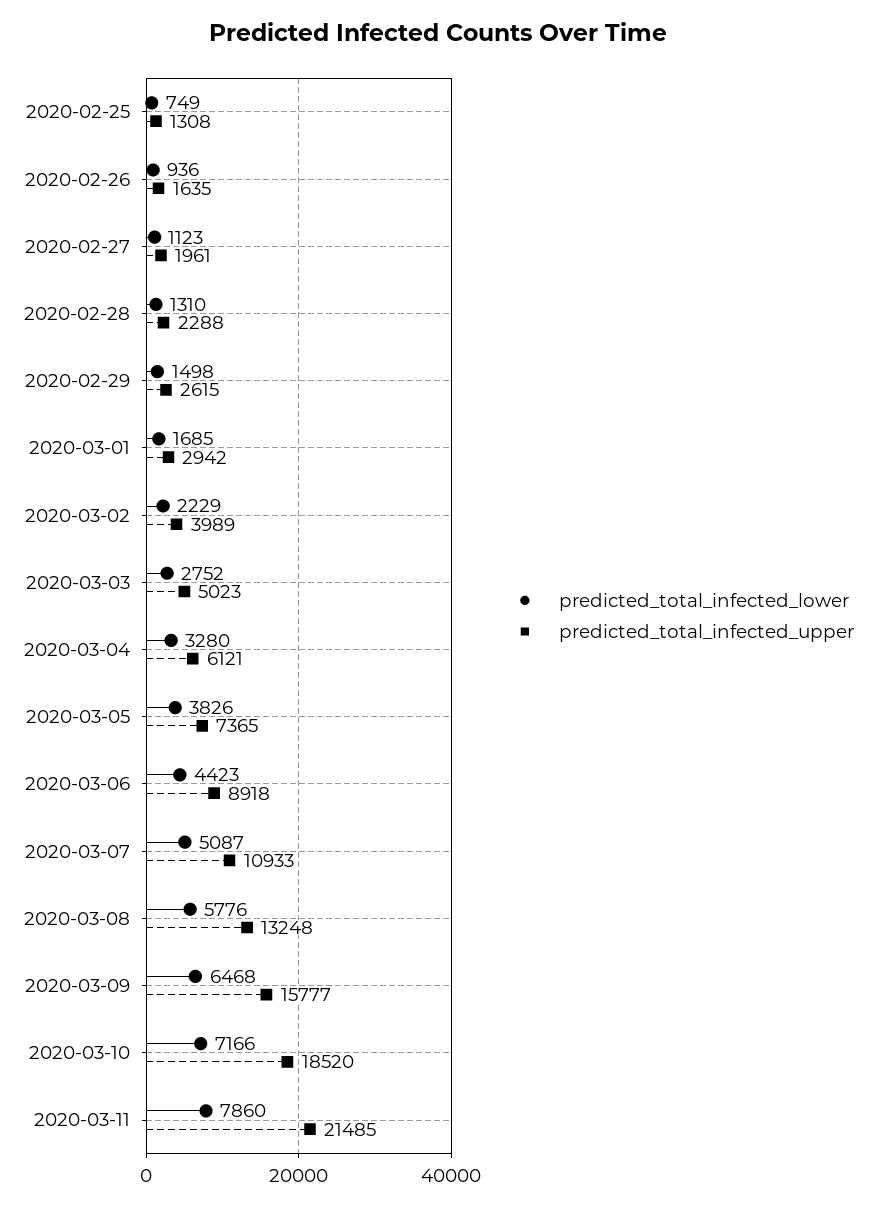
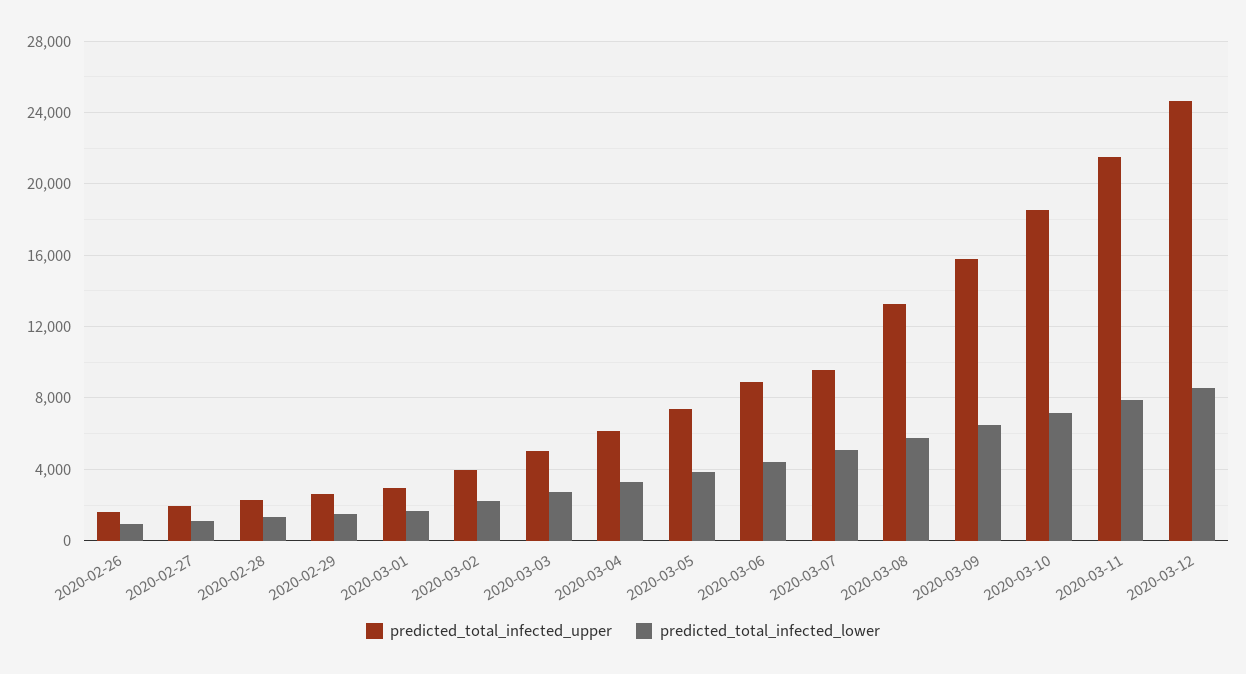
predicted_total_infected_lower, 2020-02-25: 749 -> none
predicted_total_infected_upper, 2020-02-25: 1308 -> none
predicted_total_infected_upper, 2020-03-07: 10933 -> 9500
predicted_total_infected_upper, 2020-03-12: none -> 24500
predicted_total_infected_lower, 2020-03-12: none -> 8500

